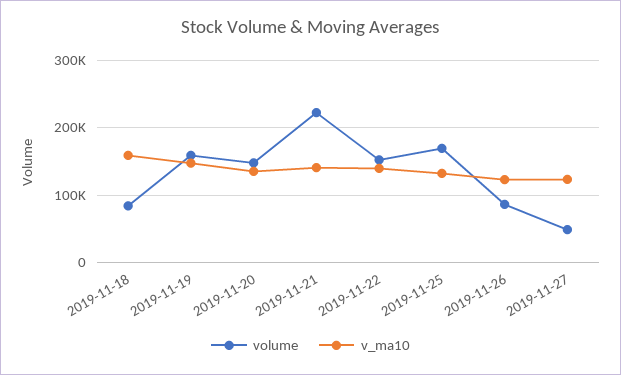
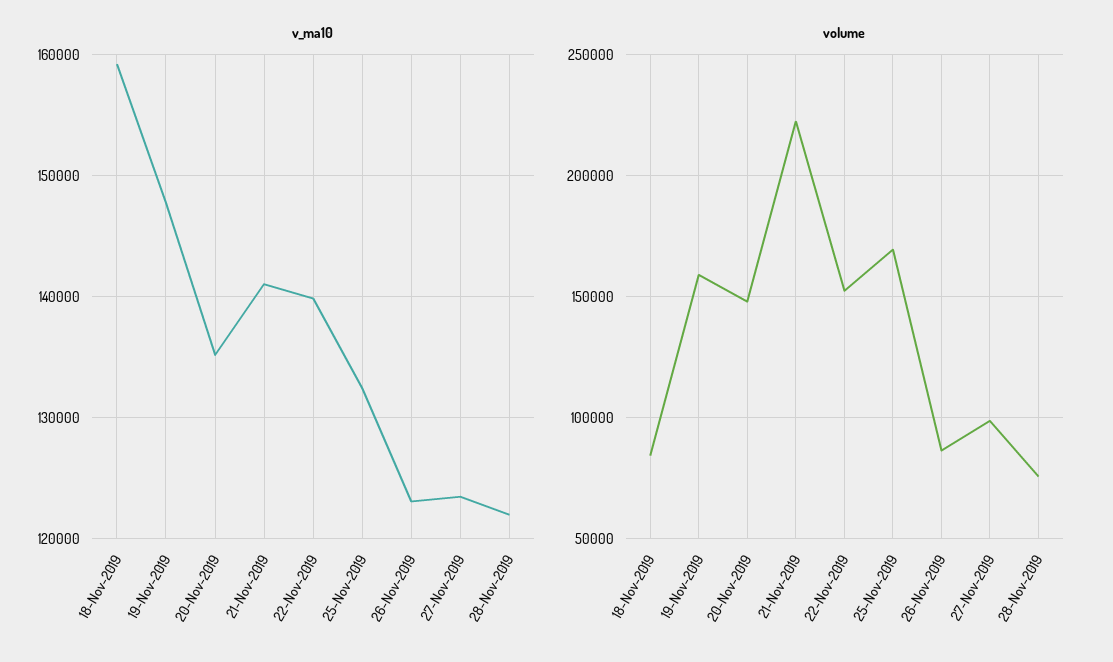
volume, 2019-11-27: 50000 -> 100000
v_ma10, 28-Nov-2019: none -> 122000
volume, 28-Nov-2019: none -> 75000

